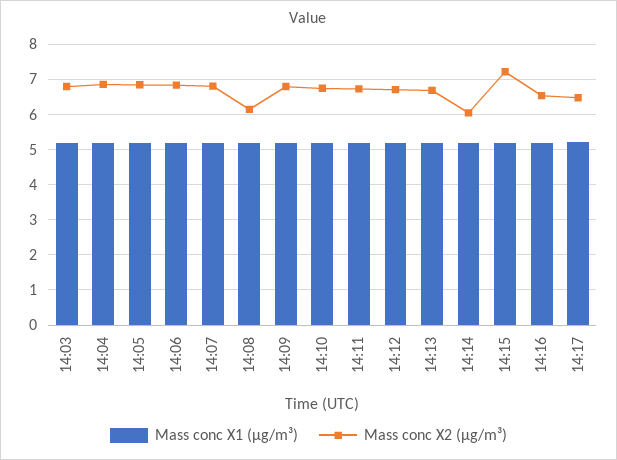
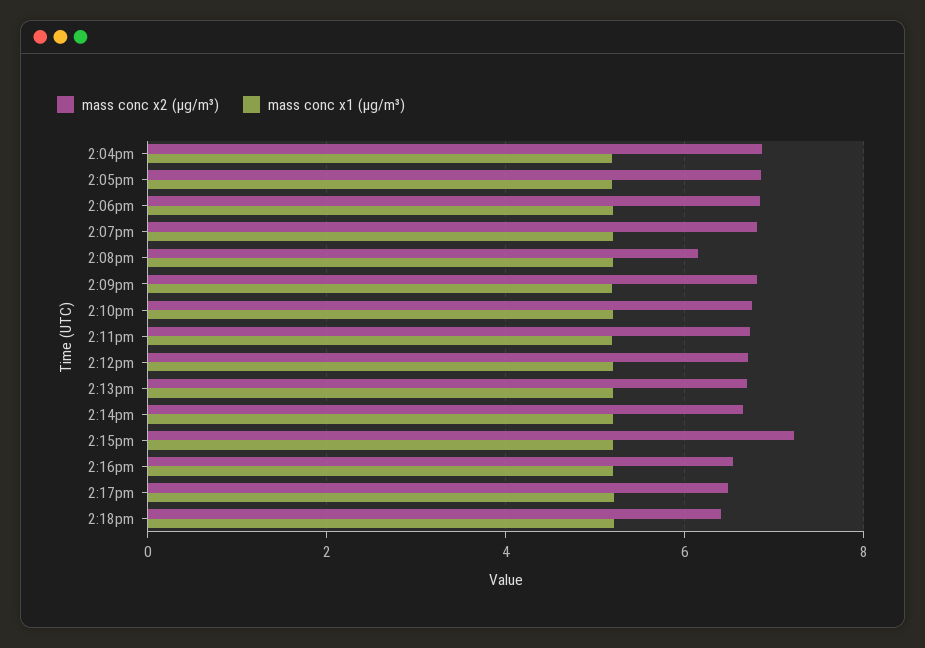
Mass conc X1 (μg/m³), 14:03: 5.2 -> none
Mass conc X2 (μg/m³), 14:03: 6.8 -> none
Mass conc X2 (μg/m³), 14:14: 6 -> 6.6
Mass conc X2 (μg/m³), 2:18pm: none -> 6.4
Mass conc X1 (μg/m³), 2:18pm: none -> 5.2

